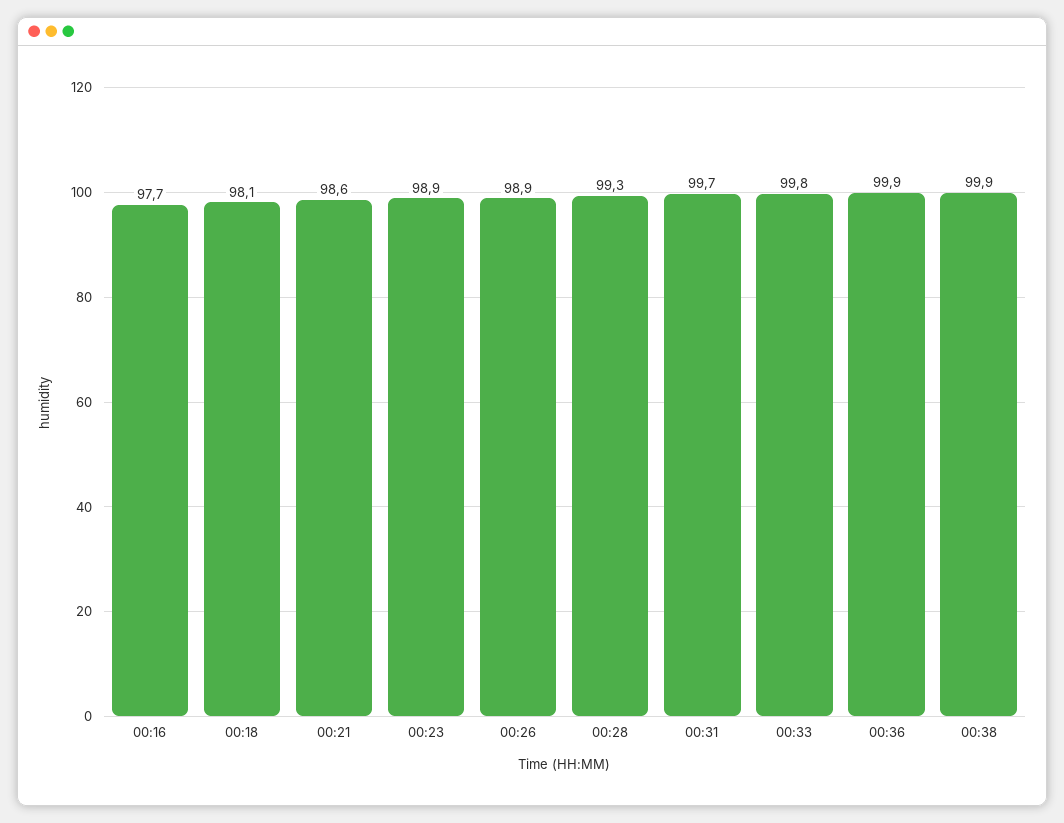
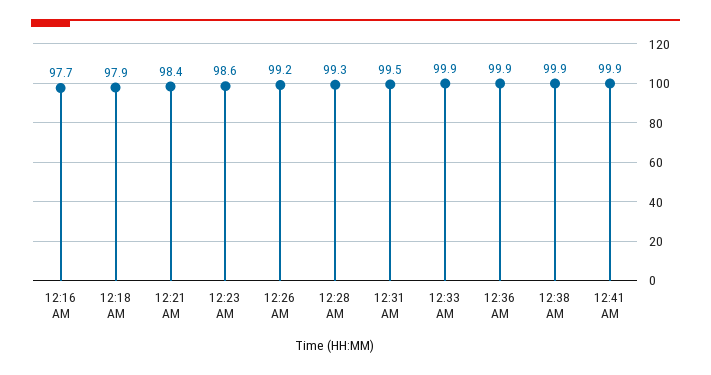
00:18: 98.1 -> 97.9
00:21: 98.6 -> 98.4
00:23: 98.9 -> 98.6
00:26: 98.9 -> 99.2
00:31: 99.7 -> 99.5
00:33: 99.8 -> 99.9
12:41 AM: none -> 99.9

